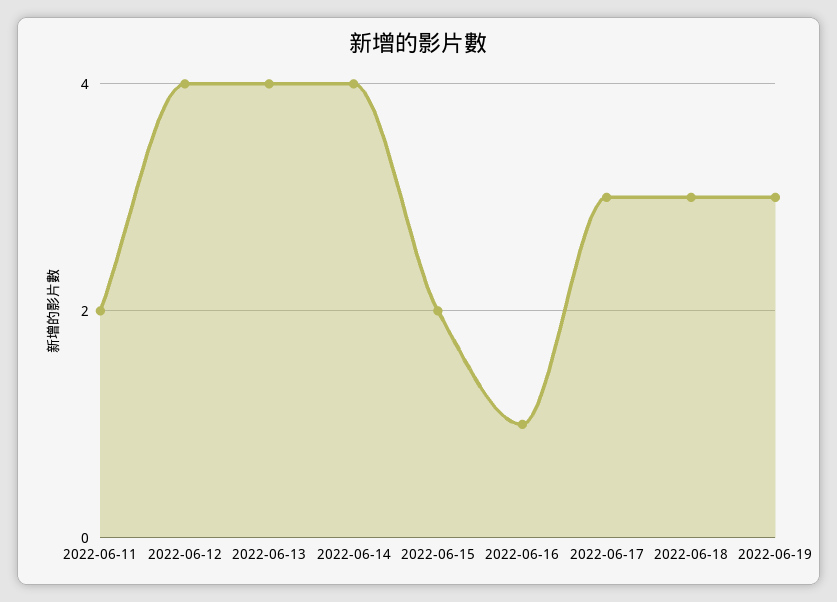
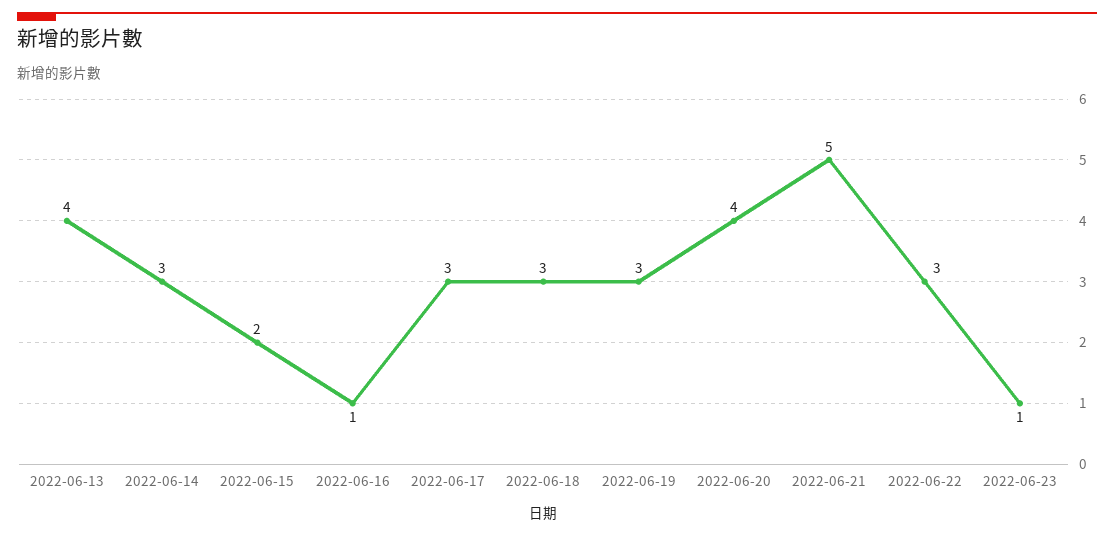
2022-06-11: 2 -> none
2022-06-12: 4 -> none
2022-06-14: 4 -> 3
2022-06-20: none -> 4
2022-06-21: none -> 5
2022-06-22: none -> 3
2022-06-23: none -> 1

